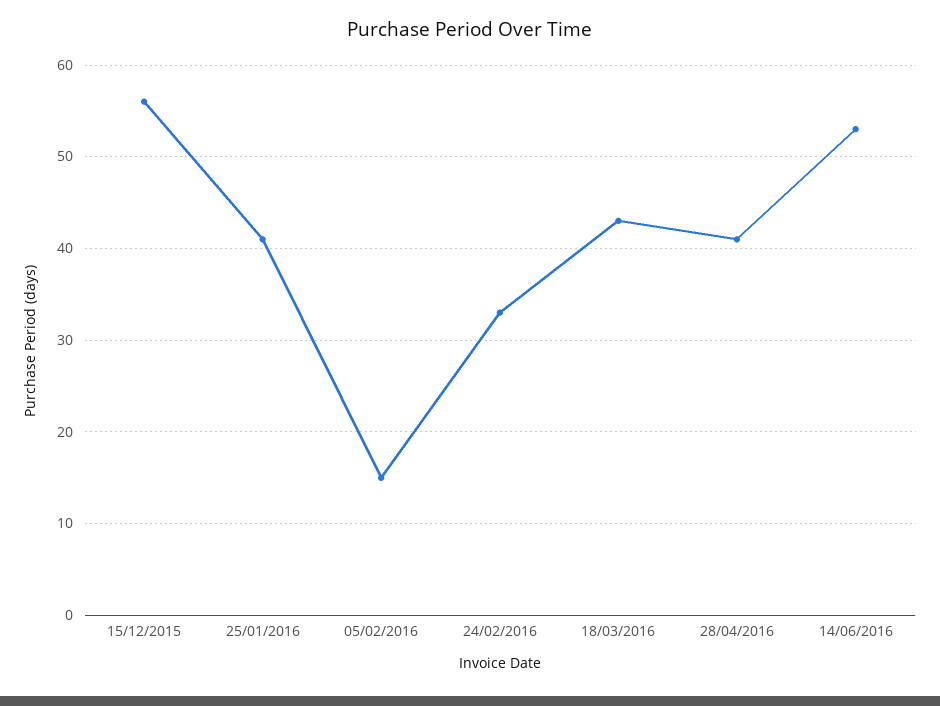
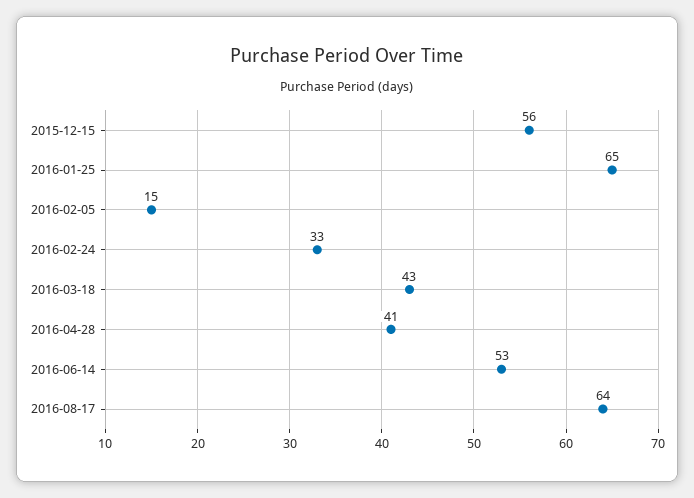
25/01/2016: 41 -> 65
2016-08-17: none -> 64

